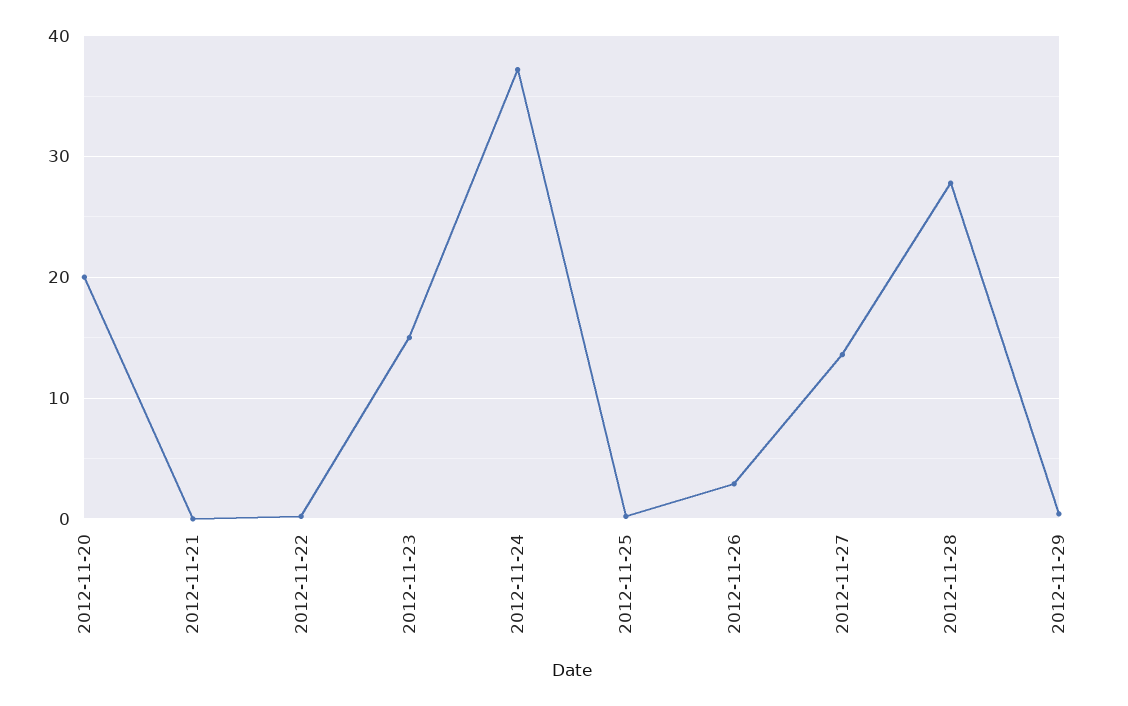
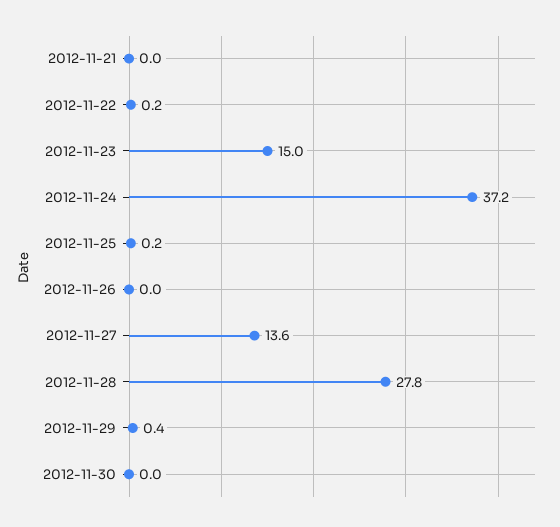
2012-11-20: 20 -> none
2012-11-26: 3 -> 0
2012-11-30: none -> 0

